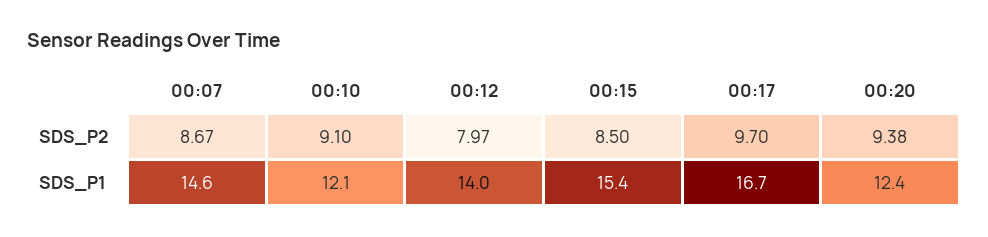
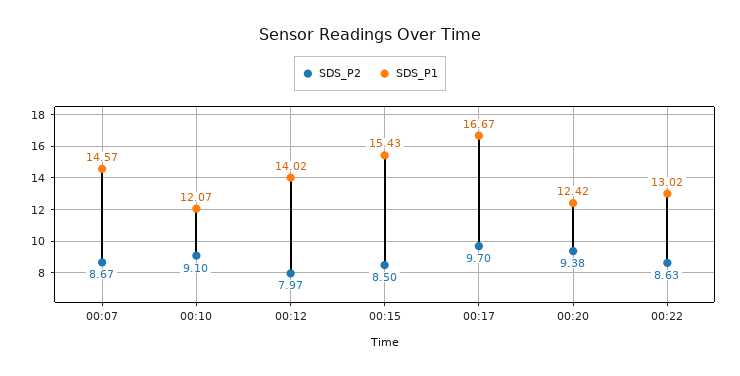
SDS_P2, 00:22: none -> 8.63
SDS_P1, 00:22: none -> 13.02

